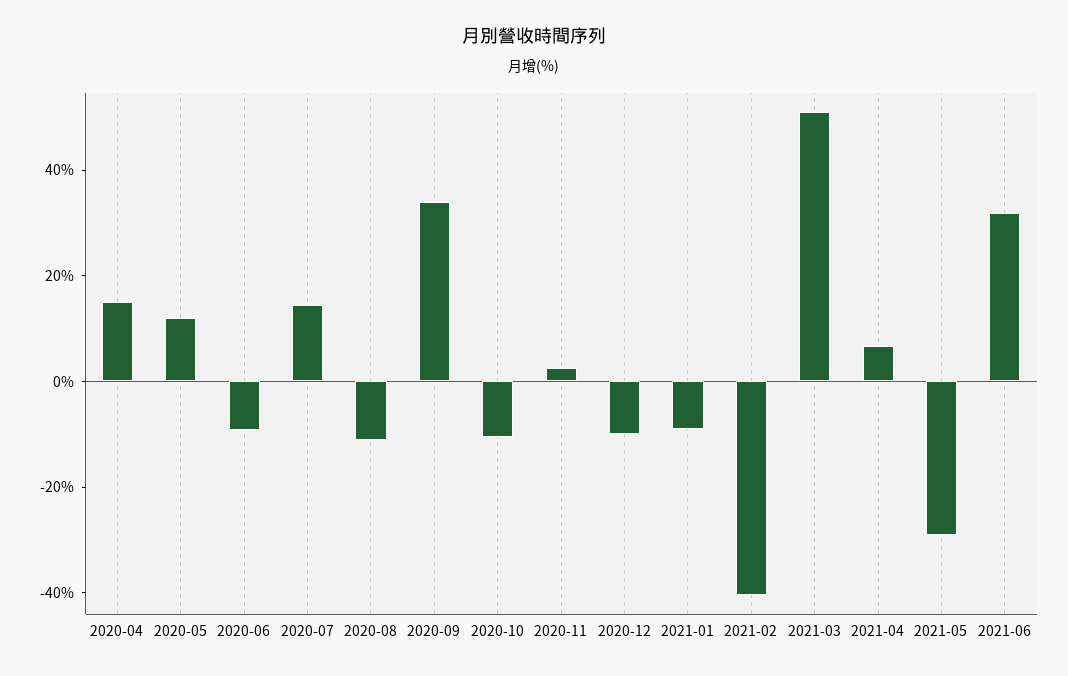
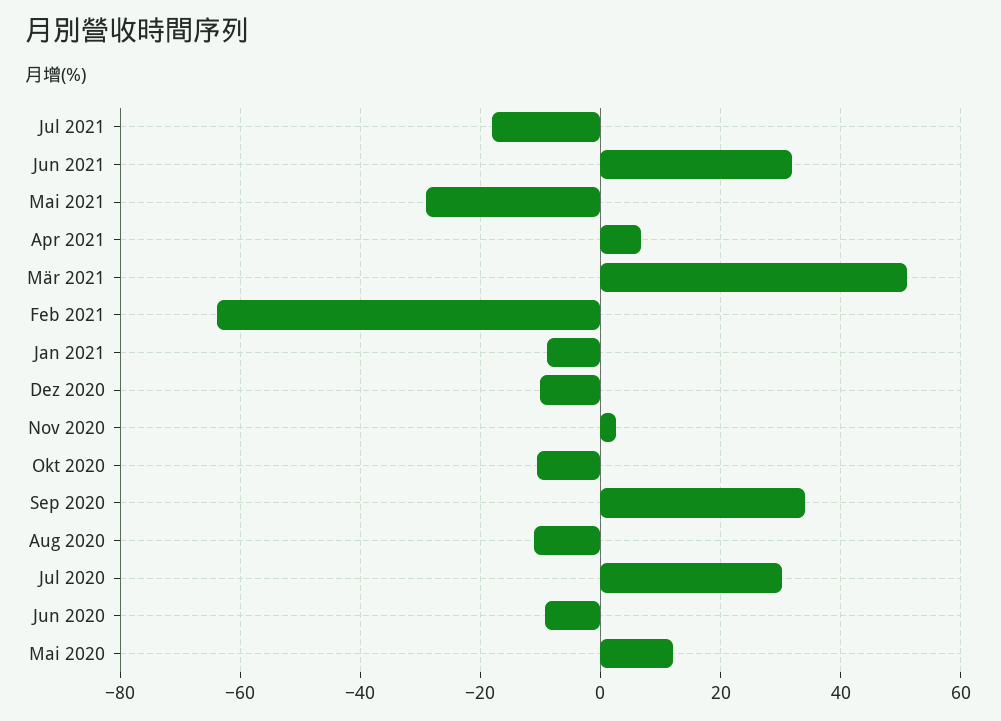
2020-04: 15 -> none
2020-07: 15 -> 30
2021-02: -40 -> -64
Jul 2021: none -> -18

